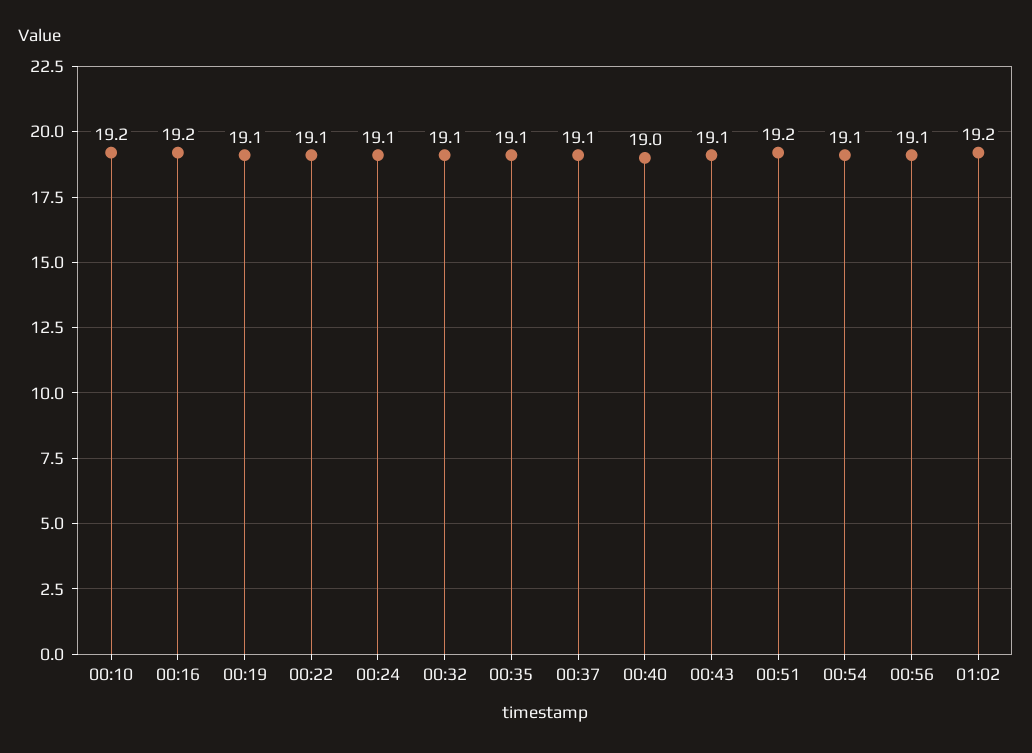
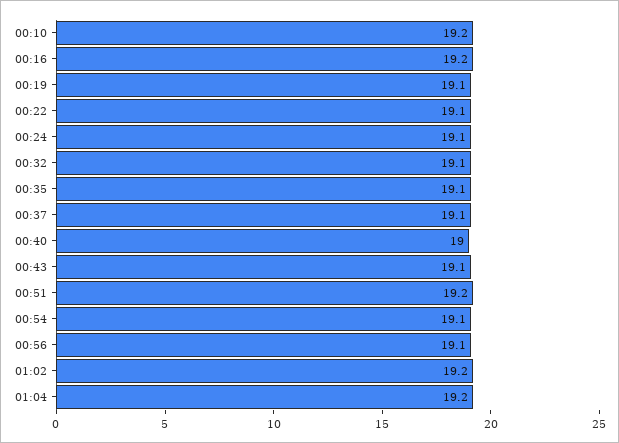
01:04: none -> 19.2

